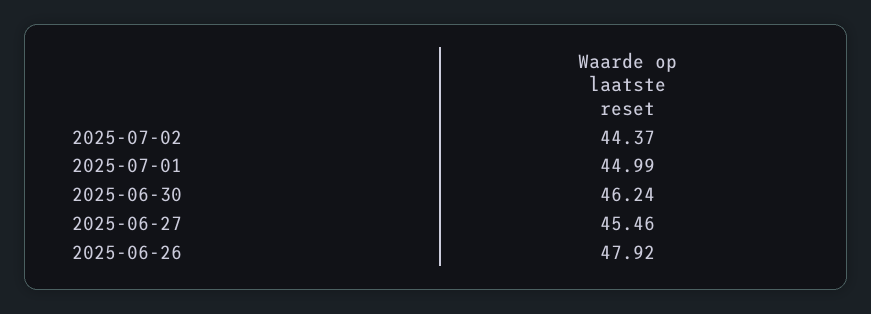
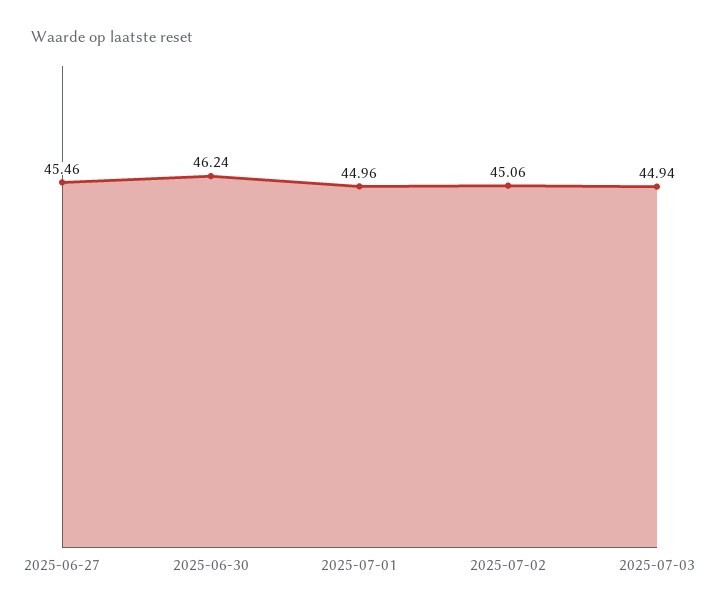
2025-07-02: 44.37 -> 45.06
2025-07-01: 44.99 -> 44.96
2025-06-26: 47.92 -> none
2025-07-03: none -> 44.94

